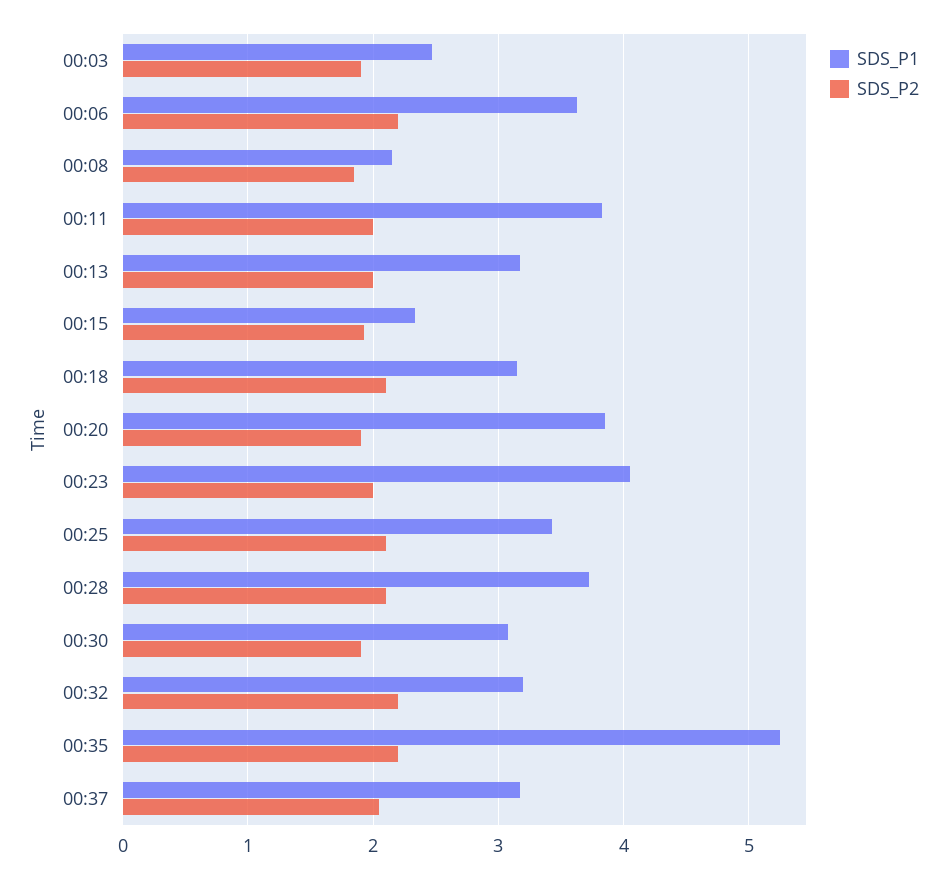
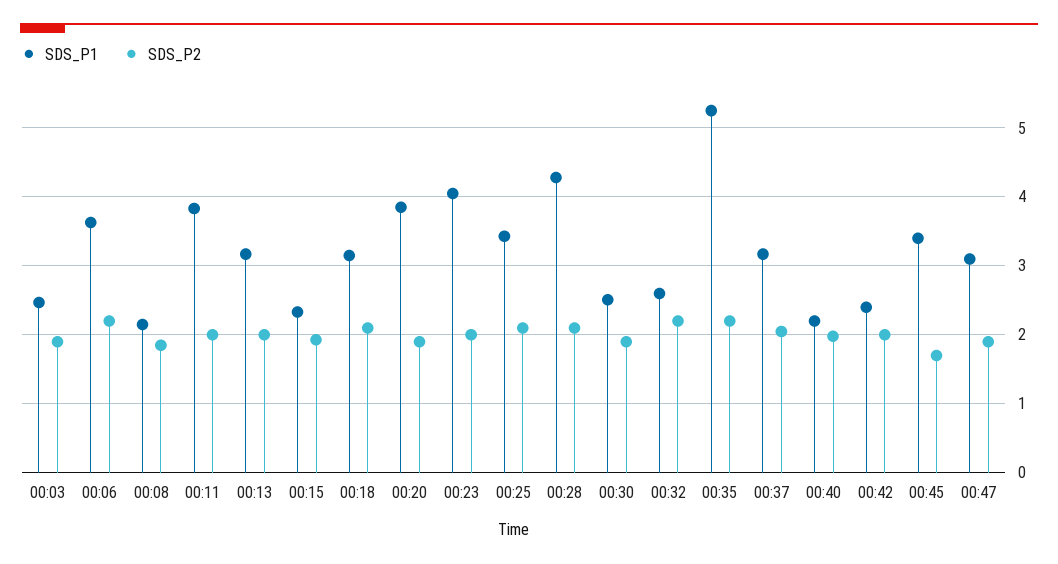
SDS_P1, 00:28: 3.7 -> 4.3
SDS_P1, 00:30: 3.1 -> 2.5
SDS_P1, 00:32: 3.2 -> 2.6
SDS_P1, 00:40: none -> 2.2
SDS_P2, 00:40: none -> 2
SDS_P1, 00:42: none -> 2.4
SDS_P2, 00:42: none -> 2
SDS_P1, 00:45: none -> 3.4
SDS_P2, 00:45: none -> 1.7
SDS_P1, 00:47: none -> 3.1
SDS_P2, 00:47: none -> 1.9

